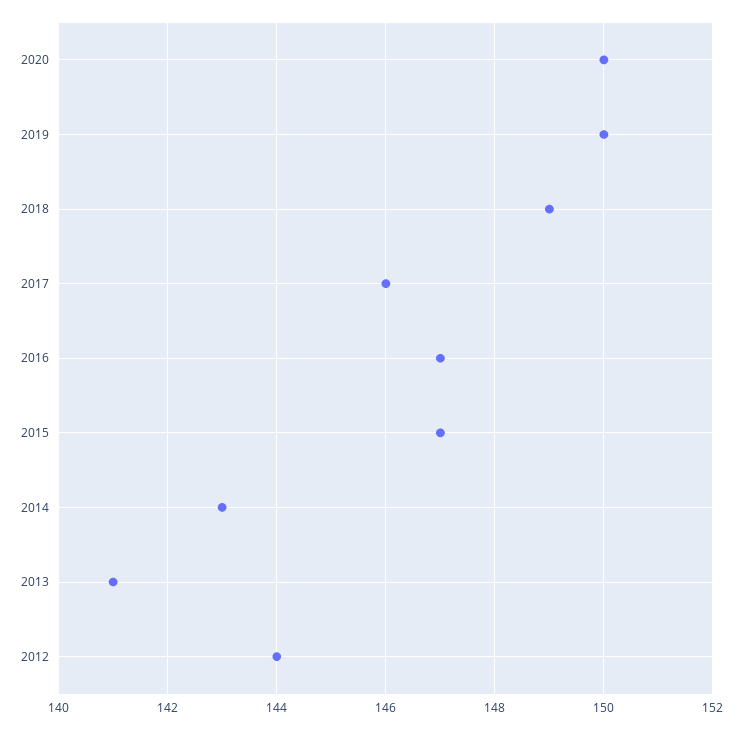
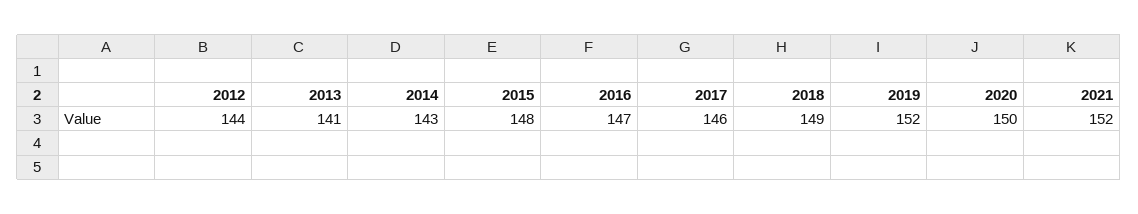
2019: 150 -> 152
2015: 147 -> 148
2021: none -> 152

